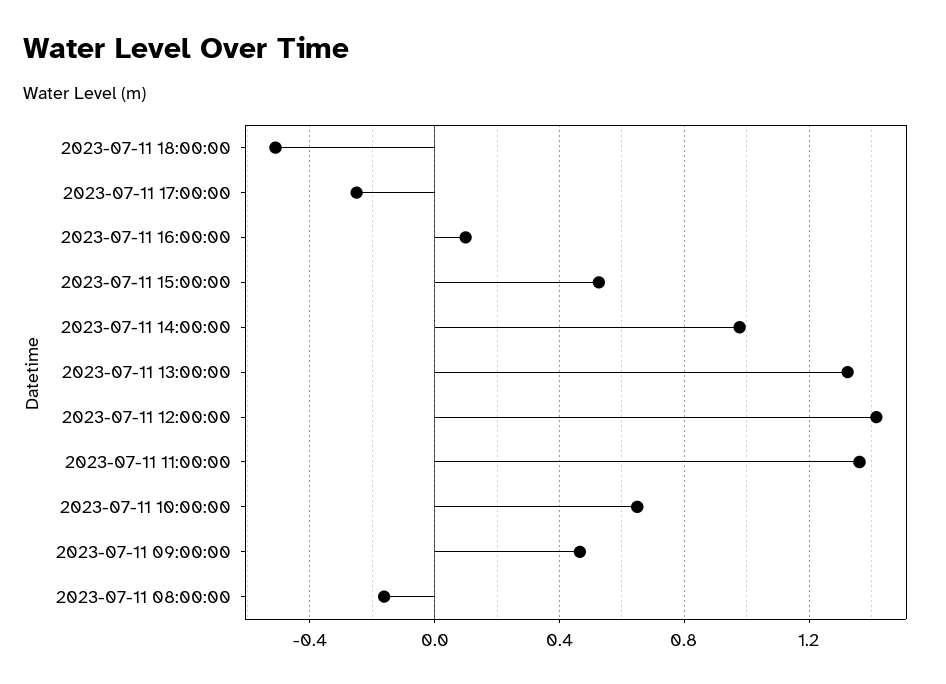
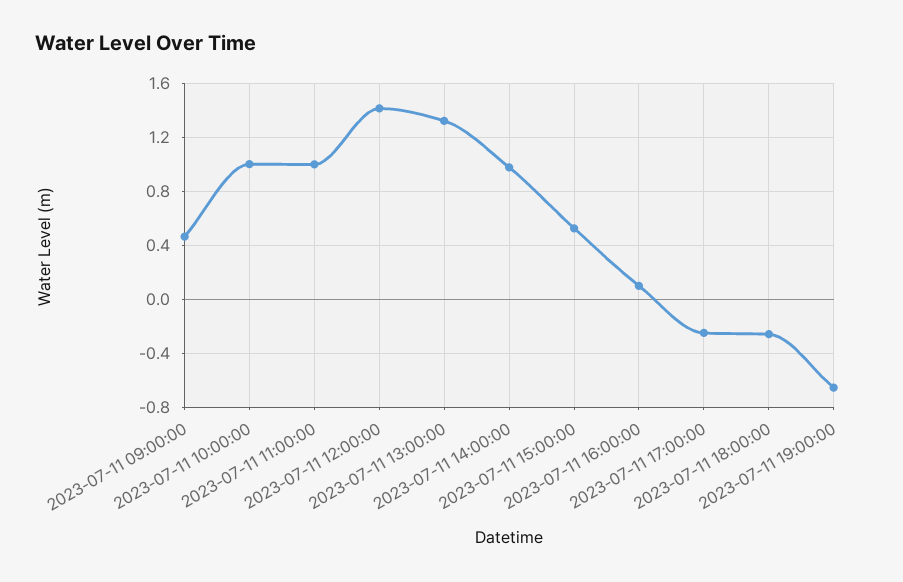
2023-07-11 18:00:00: -0.5 -> -0.25
2023-07-11 11:00:00: 1.35 -> 1
2023-07-11 10:00:00: 0.65 -> 1
2023-07-11 08:00:00: -0.15 -> none
2023-07-11 19:00:00: none -> -0.65

